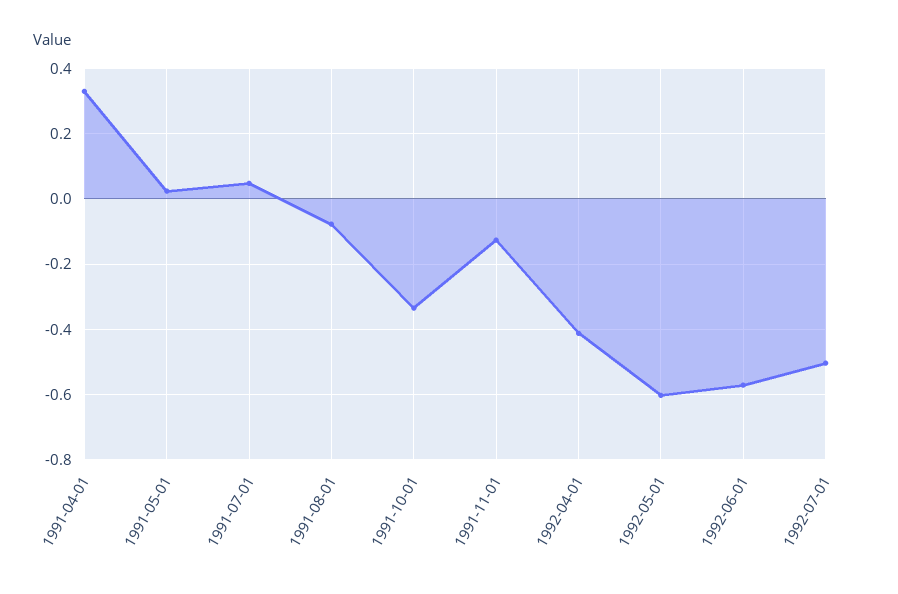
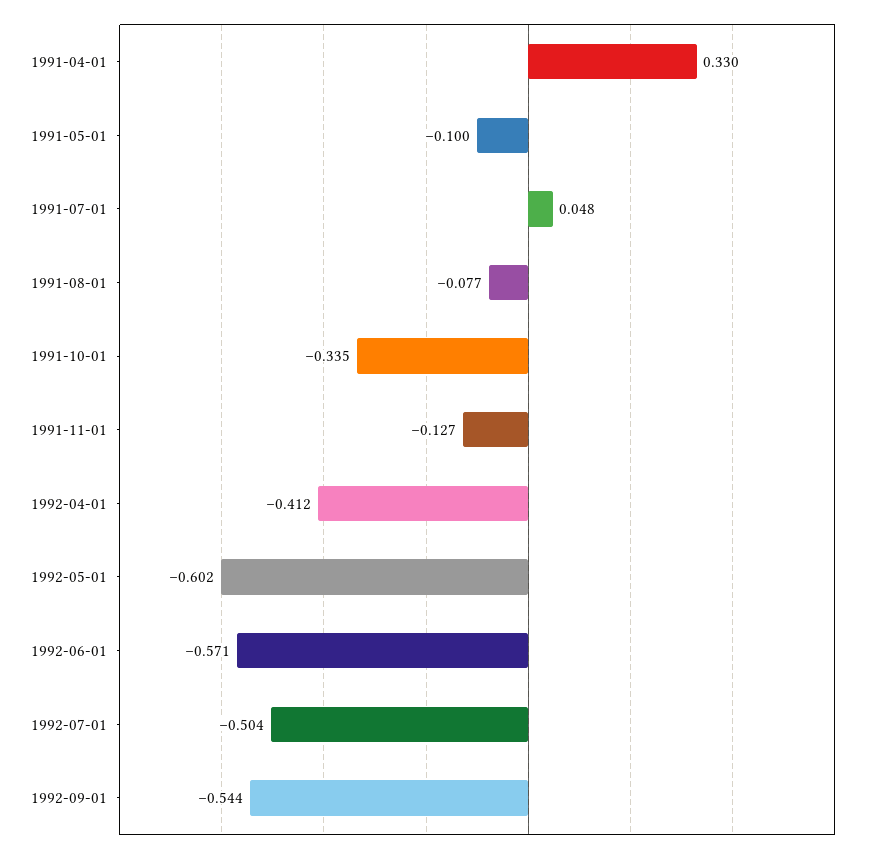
1991-05-01: 0.02 -> -0.1
1992-09-01: none -> -0.544

